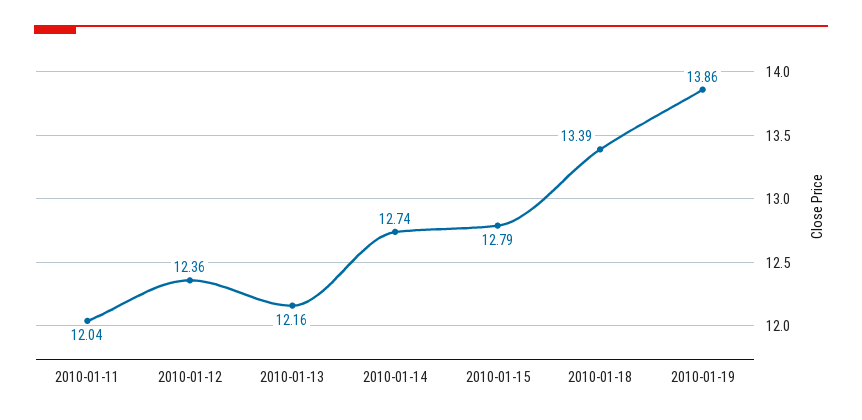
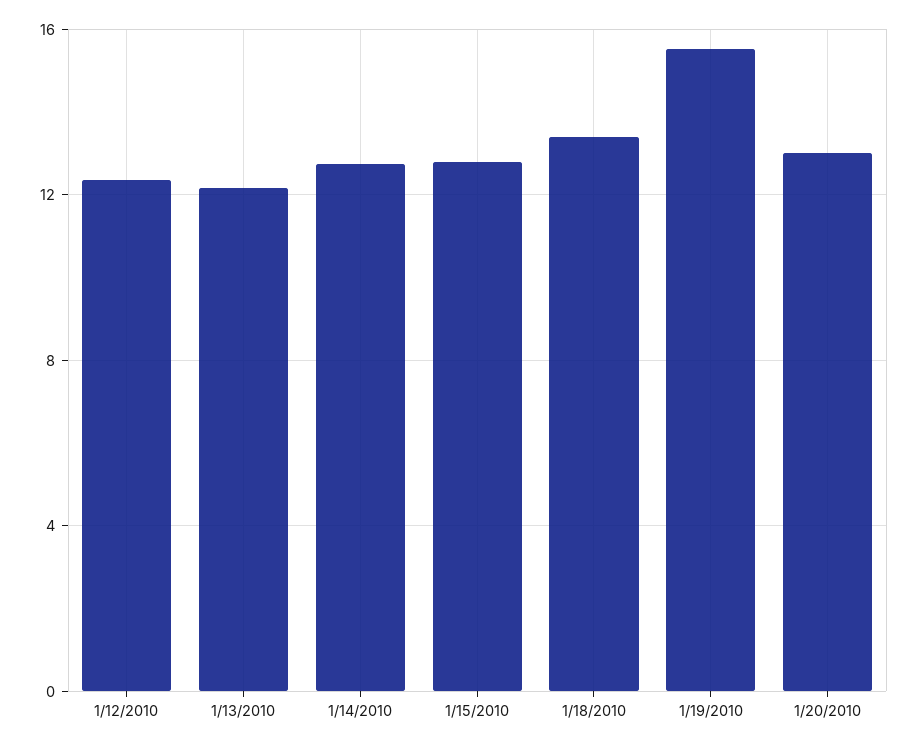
2010-01-11: 12.04 -> none
2010-01-19: 13.86 -> 15.5
1/20/2010: none -> 13

